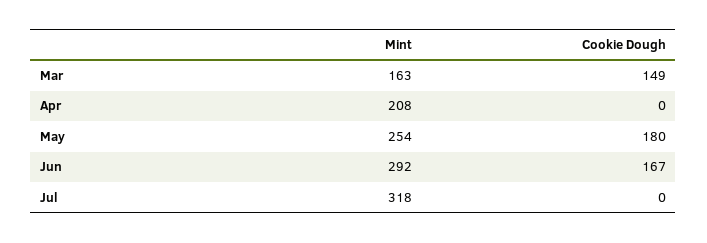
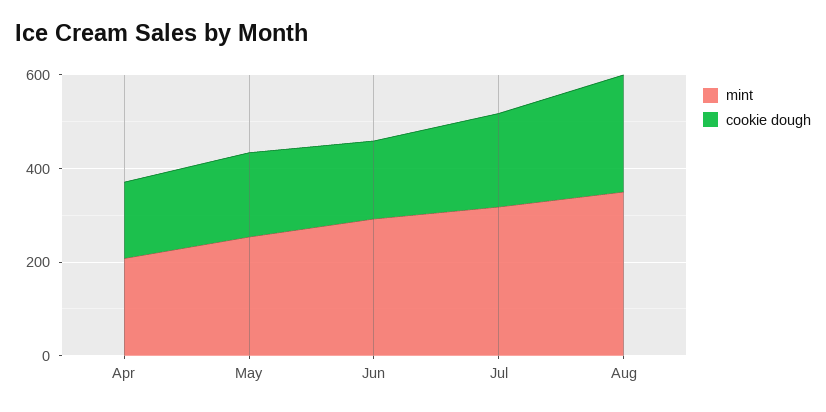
Mint, Mar: 163 -> none
Cookie Dough, Mar: 149 -> none
Cookie Dough, Apr: 0 -> 150
Cookie Dough, Jul: 0 -> 200
Mint, Aug: none -> 350
Cookie Dough, Aug: none -> 250

